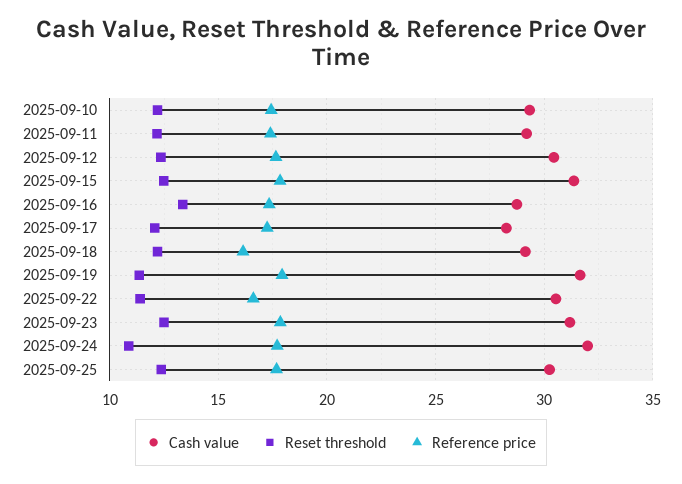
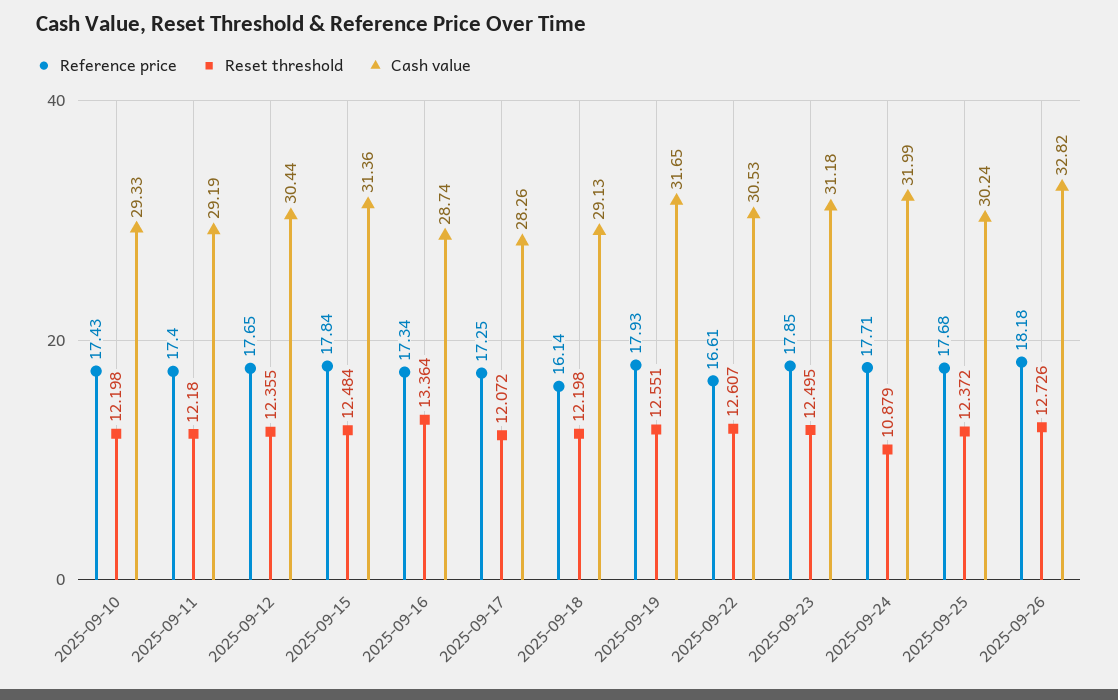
Reset threshold, 2025-09-19: 11.5 -> 12.551
Reset threshold, 2025-09-22: 11.5 -> 12.607
Reference price, 2025-09-26: none -> 18.18
Reset threshold, 2025-09-26: none -> 12.726
Cash value, 2025-09-26: none -> 32.82

